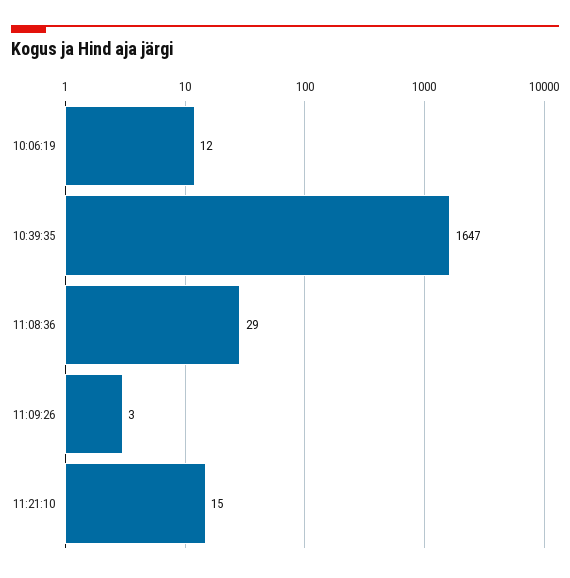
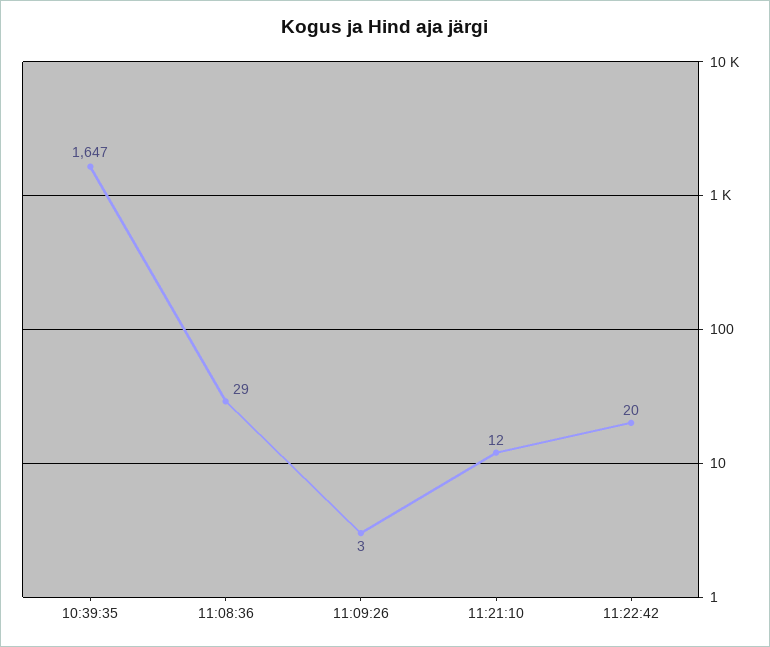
10:06:19: 12 -> none
11:21:10: 15 -> 12
11:22:42: none -> 20

